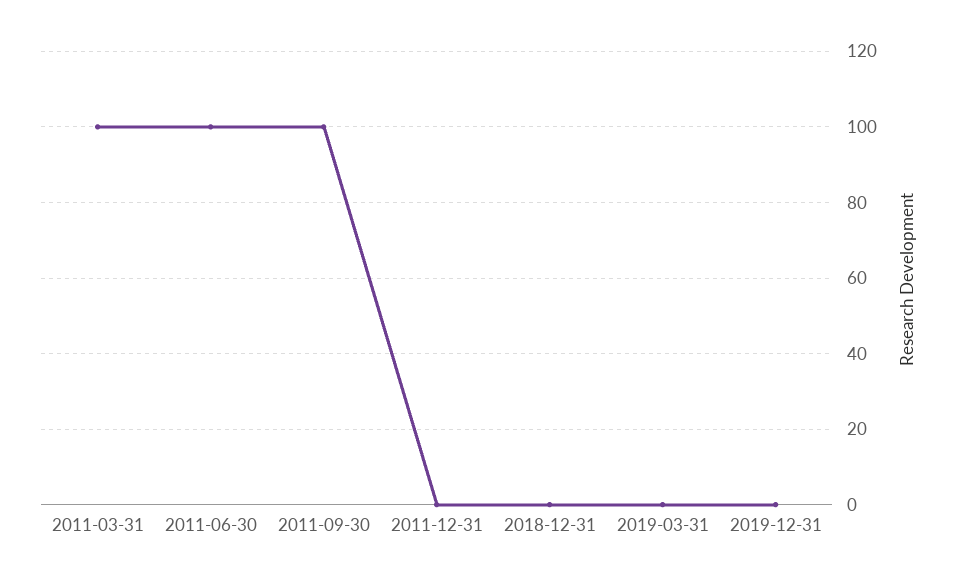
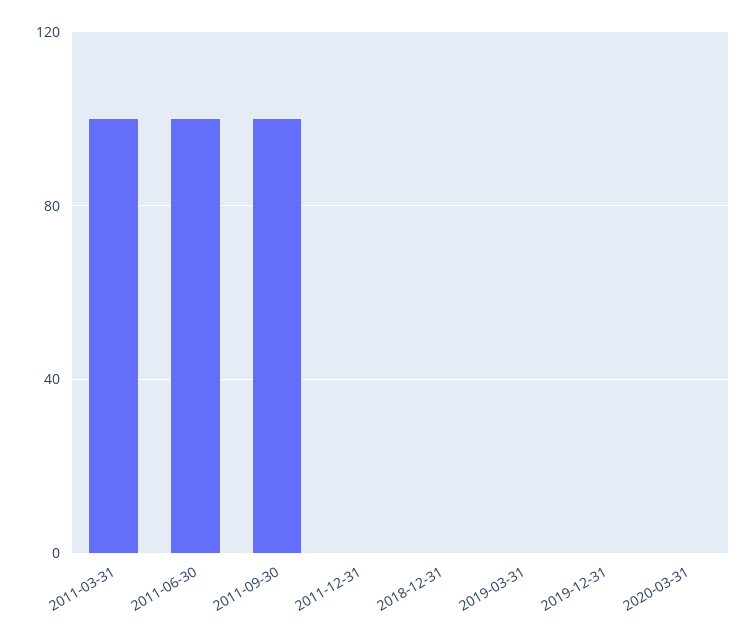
2020-03-31: none -> 0

